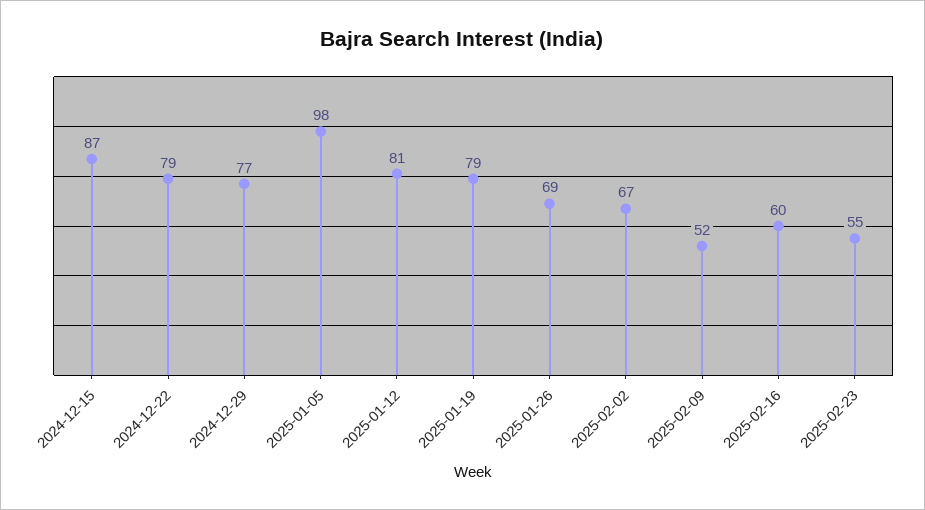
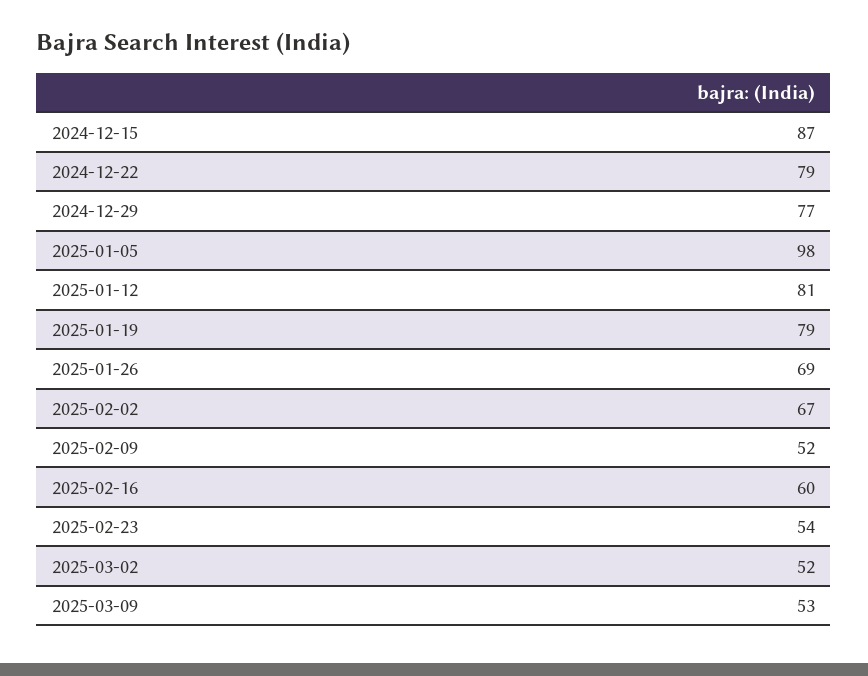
2025-02-23: 55 -> 54
2025-03-02: none -> 52
2025-03-09: none -> 53

